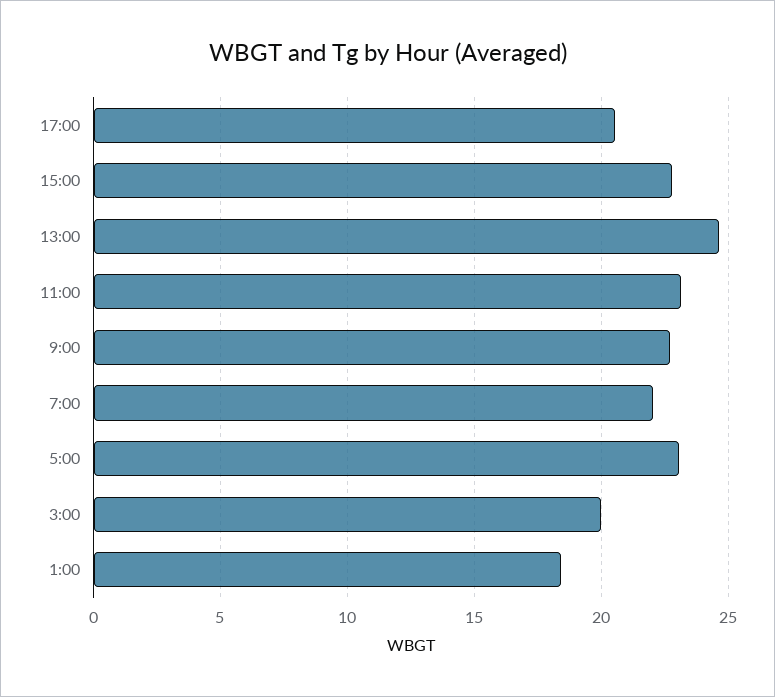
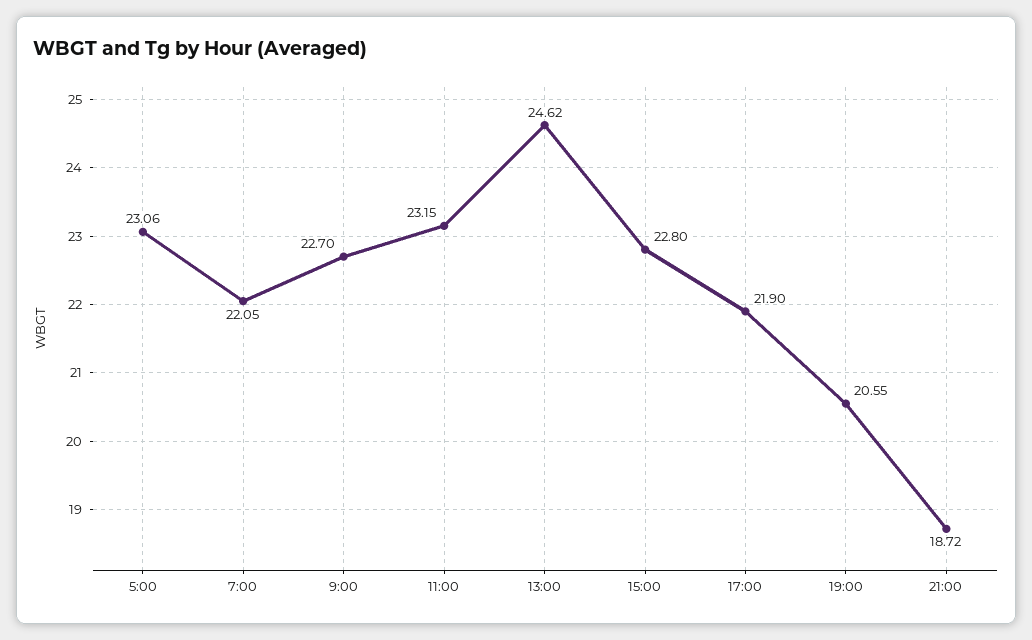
17:00: 20.5 -> 21.9
3:00: 20 -> none
1:00: 18.5 -> none
19:00: none -> 20.55
21:00: none -> 18.72

